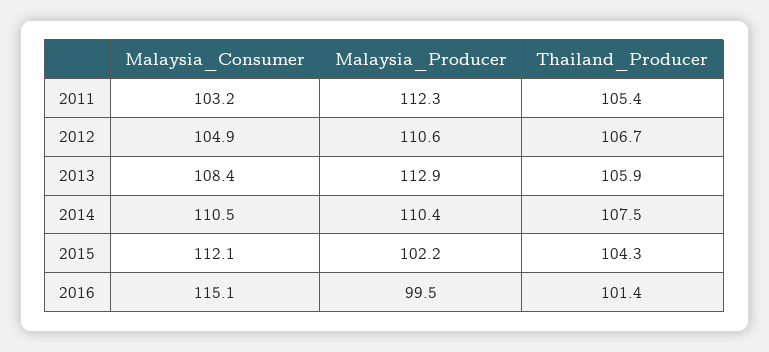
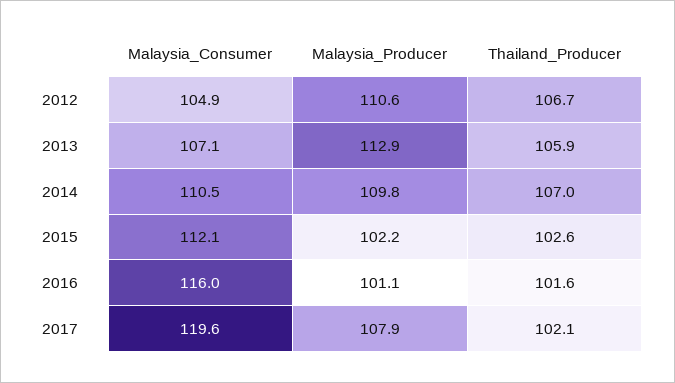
Malaysia_Consumer, 2011: 103.2 -> none
Malaysia_Producer, 2011: 112.3 -> none
Thailand_Producer, 2011: 105.4 -> none
Malaysia_Consumer, 2013: 108.4 -> 107.1
Malaysia_Producer, 2014: 110.4 -> 109.8
Thailand_Producer, 2014: 107.5 -> 107
Thailand_Producer, 2015: 104.3 -> 102.6
Malaysia_Consumer, 2016: 115.1 -> 116
Malaysia_Producer, 2016: 99.5 -> 101.1
Thailand_Producer, 2016: 101.4 -> 101.6
Malaysia_Consumer, 2017: none -> 119.6
Malaysia_Producer, 2017: none -> 107.9
Thailand_Producer, 2017: none -> 102.1

